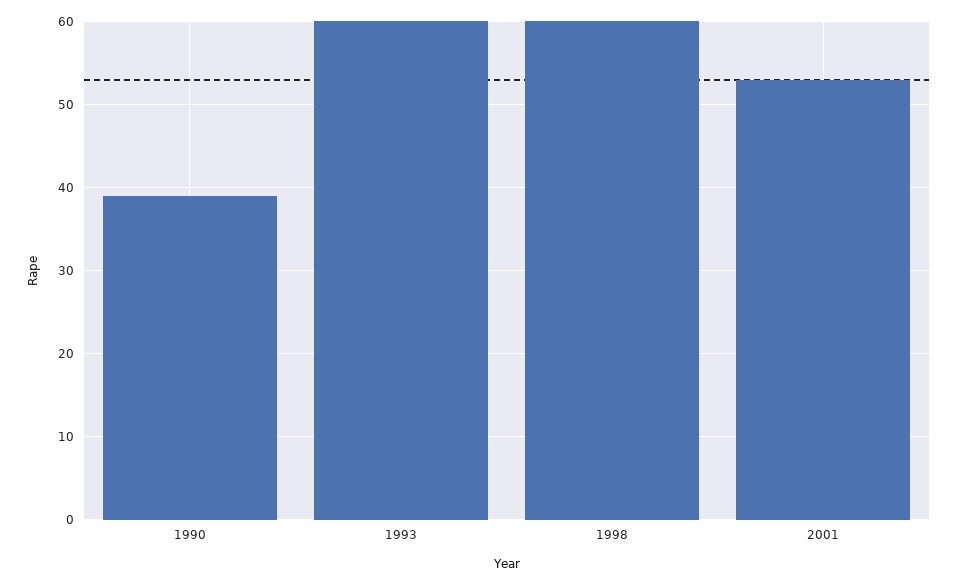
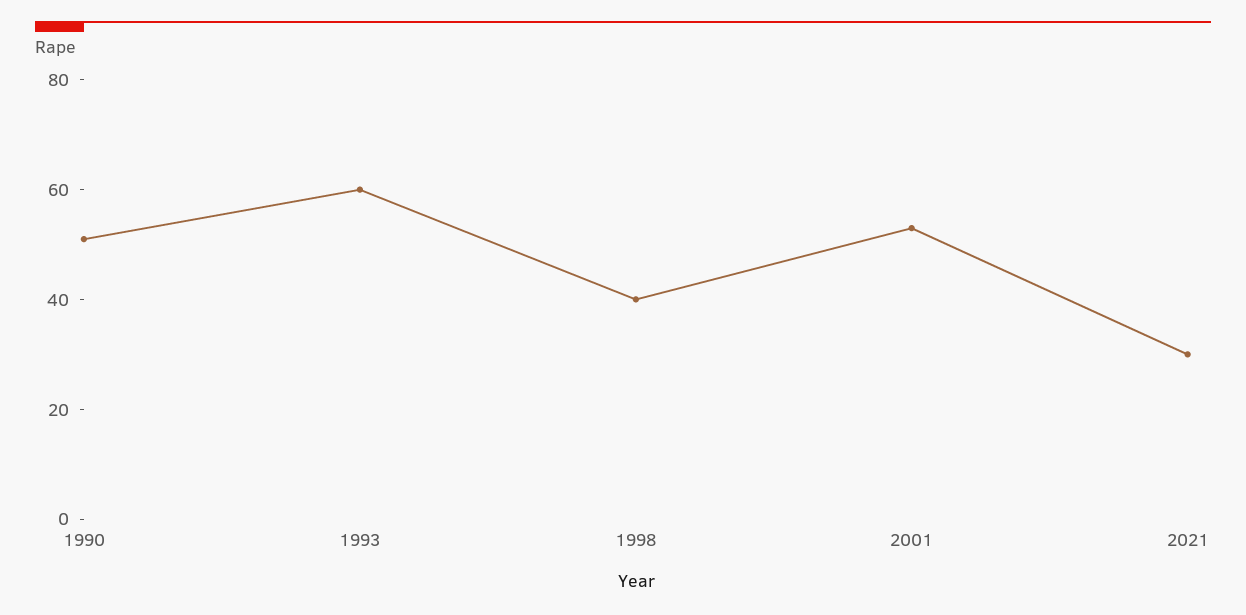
1990: 39 -> 50
1998: 60 -> 40
2021: none -> 30

